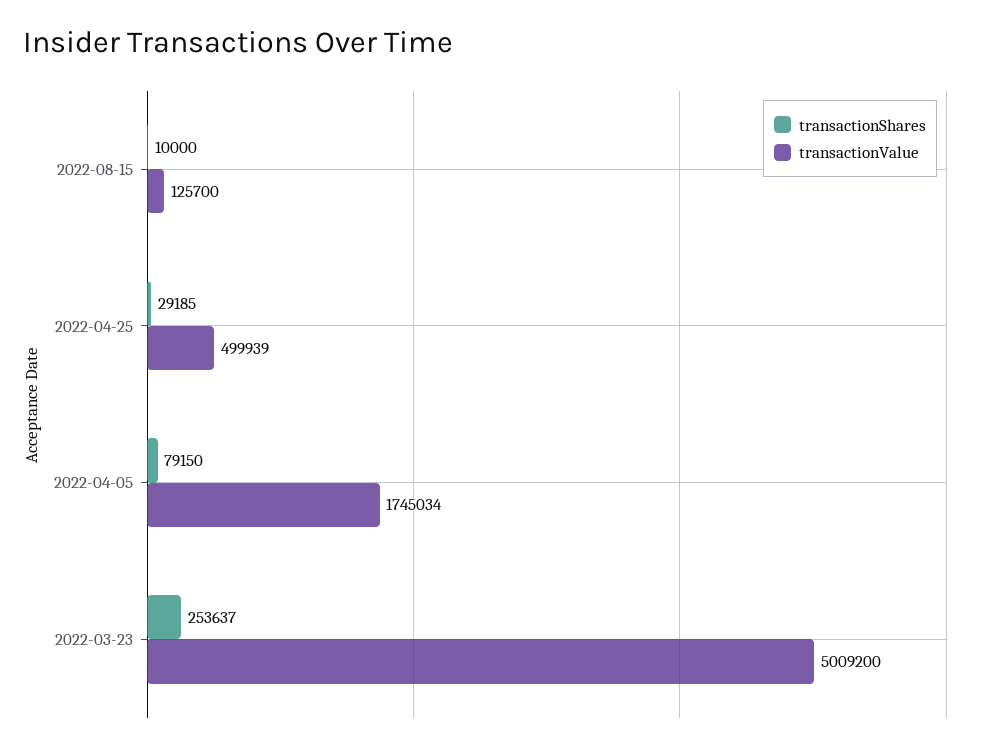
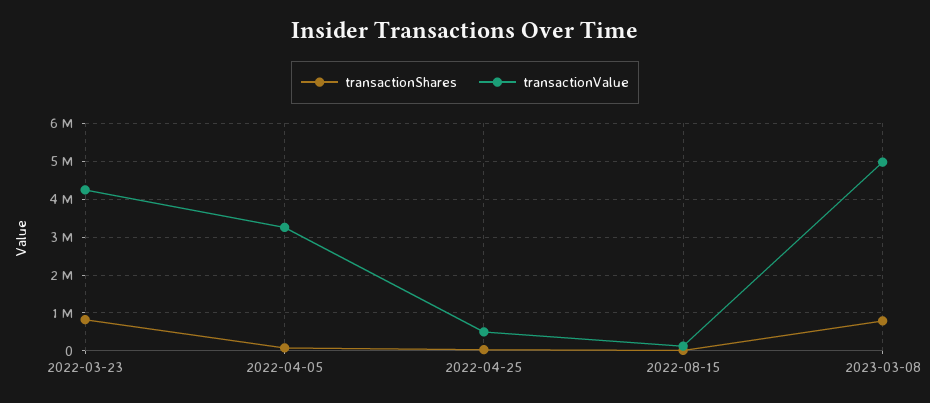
transactionValue, 2022-04-05: 1745034 -> 3200000
transactionShares, 2022-03-23: 253637 -> 800000
transactionValue, 2022-03-23: 5009200 -> 4200000
transactionShares, 2023-03-08: none -> 800000
transactionValue, 2023-03-08: none -> 5000000

